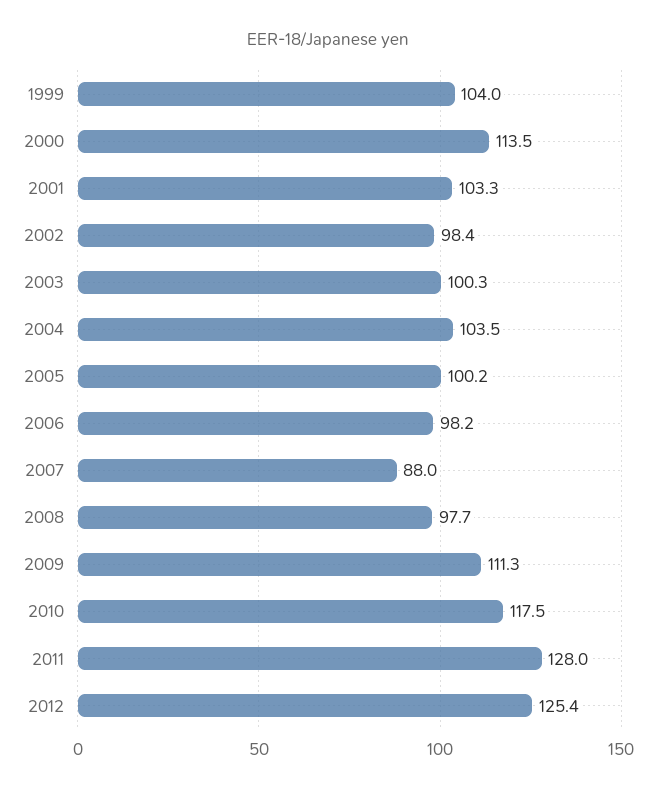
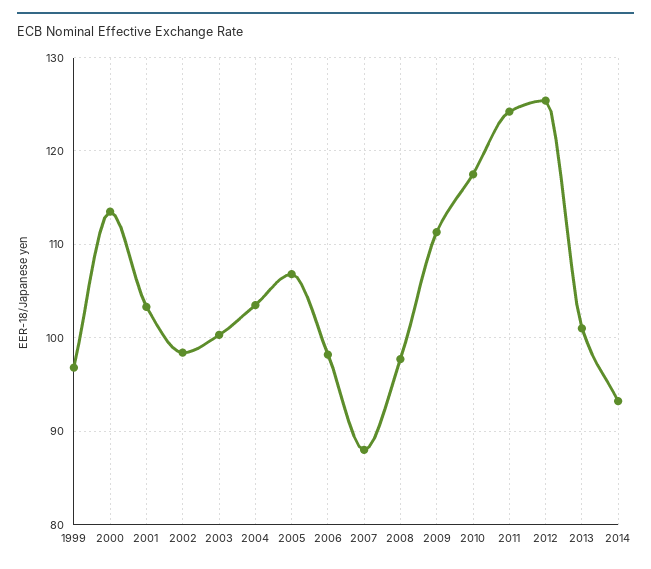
1999: 104 -> 97
2005: 100.2 -> 107
2011: 128 -> 124
2013: none -> 101
2014: none -> 93

